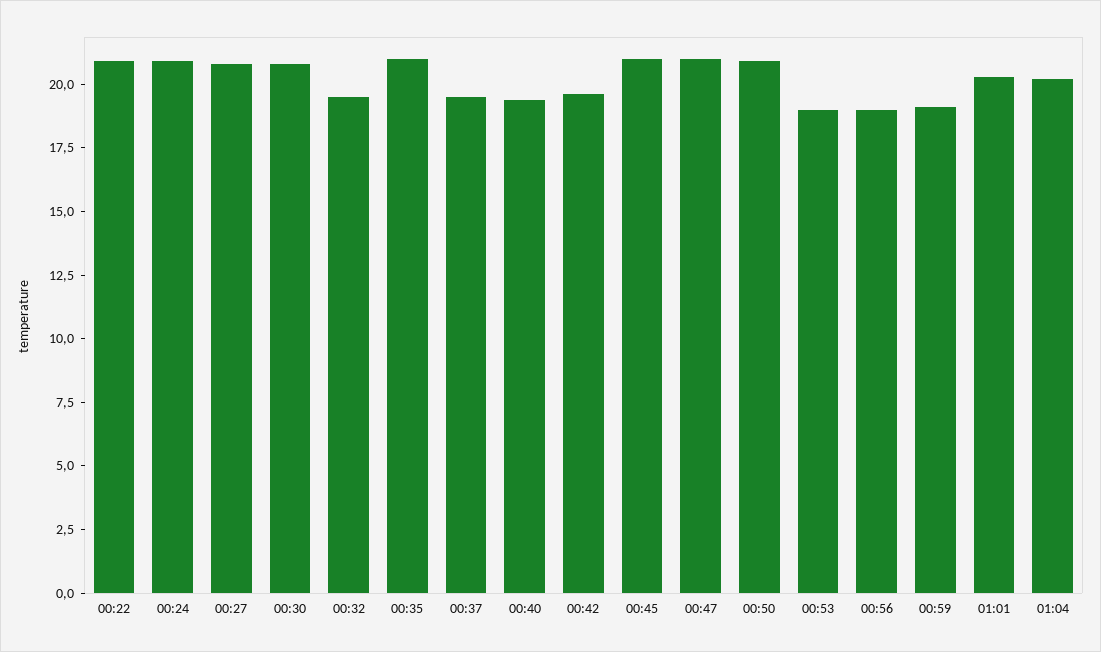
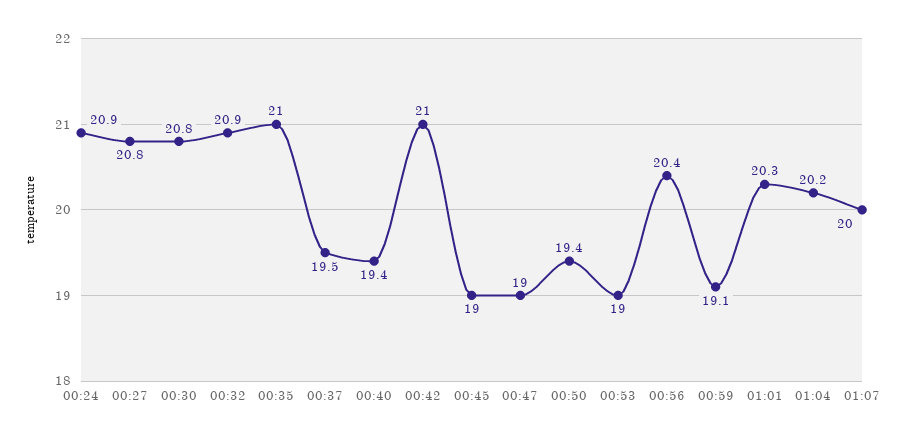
00:22: 21 -> none
00:32: 19.5 -> 20.9
00:42: 19.5 -> 21
00:45: 21 -> 19
00:47: 21 -> 19
00:50: 21 -> 19.4
00:56: 19 -> 20.4
01:07: none -> 20

